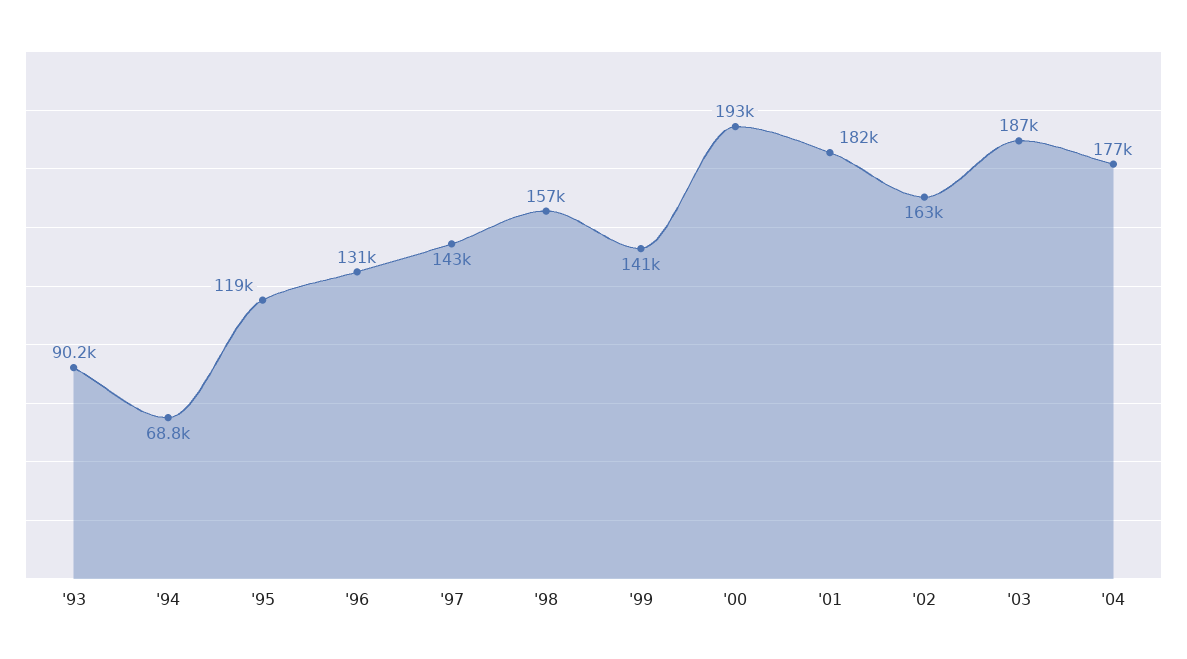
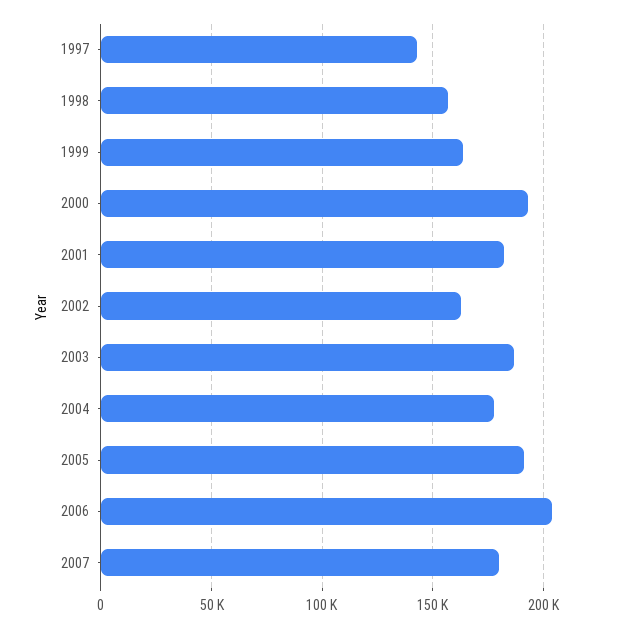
'93: 90200 -> none
'94: 68800 -> none
'95: 119000 -> none
'96: 131000 -> none
'99: 141000 -> 165000
2005: none -> 190000
2006: none -> 205000
2007: none -> 180000

